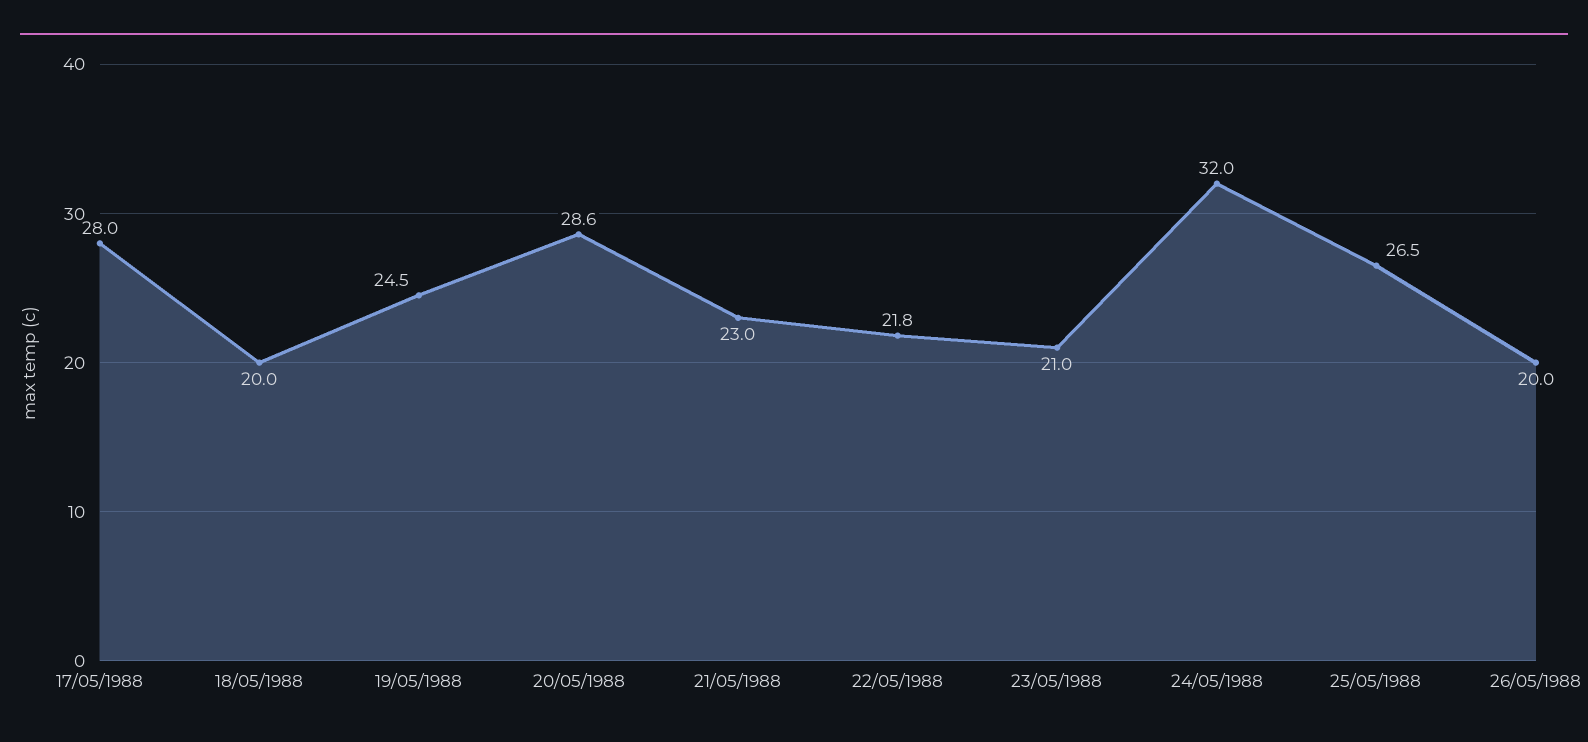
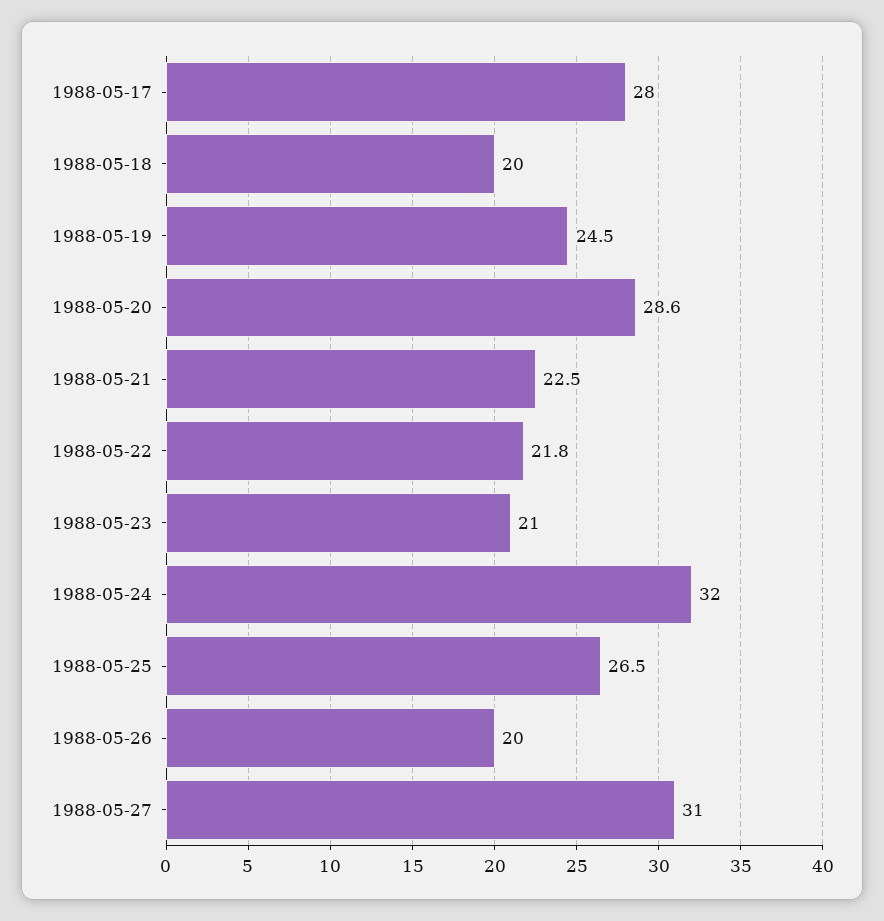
21/05/1988: 23 -> 22.5
1988-05-27: none -> 31

